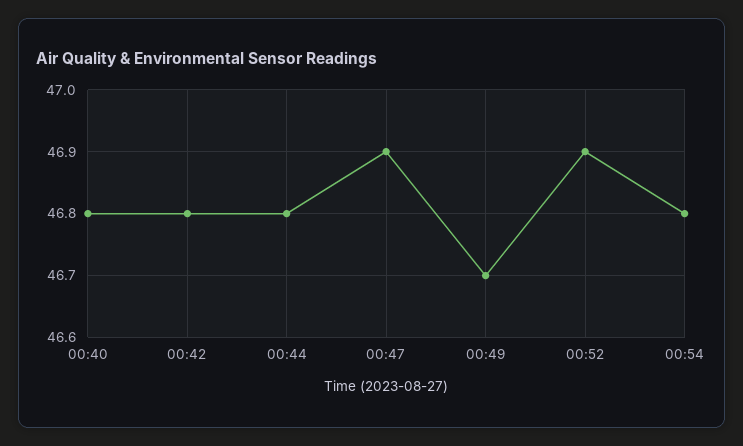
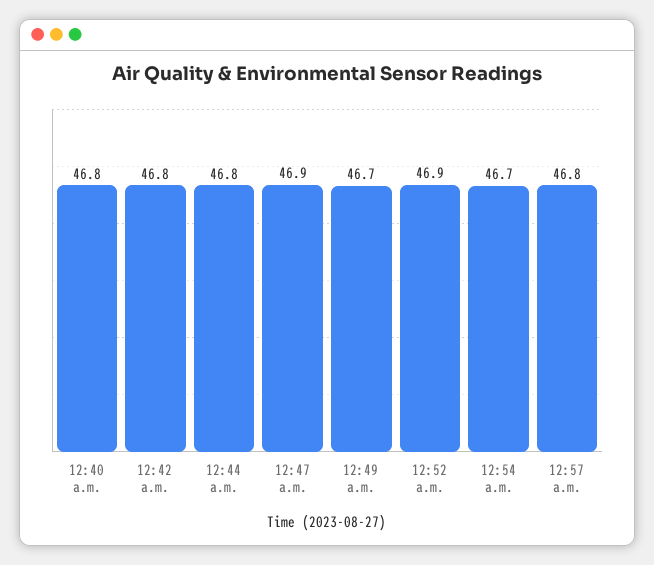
00:54: 46.8 -> 46.7
12:57 a.m.: none -> 46.8

